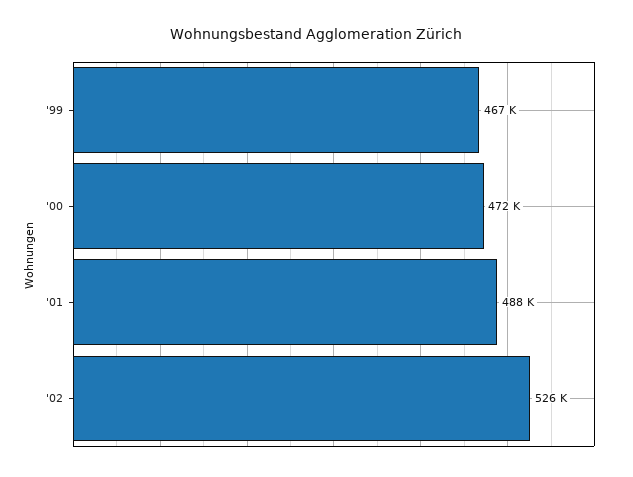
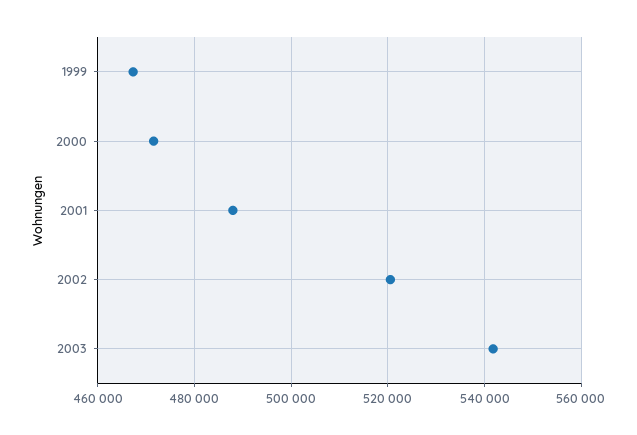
'02: 526000 -> 520000
2003: none -> 542000

